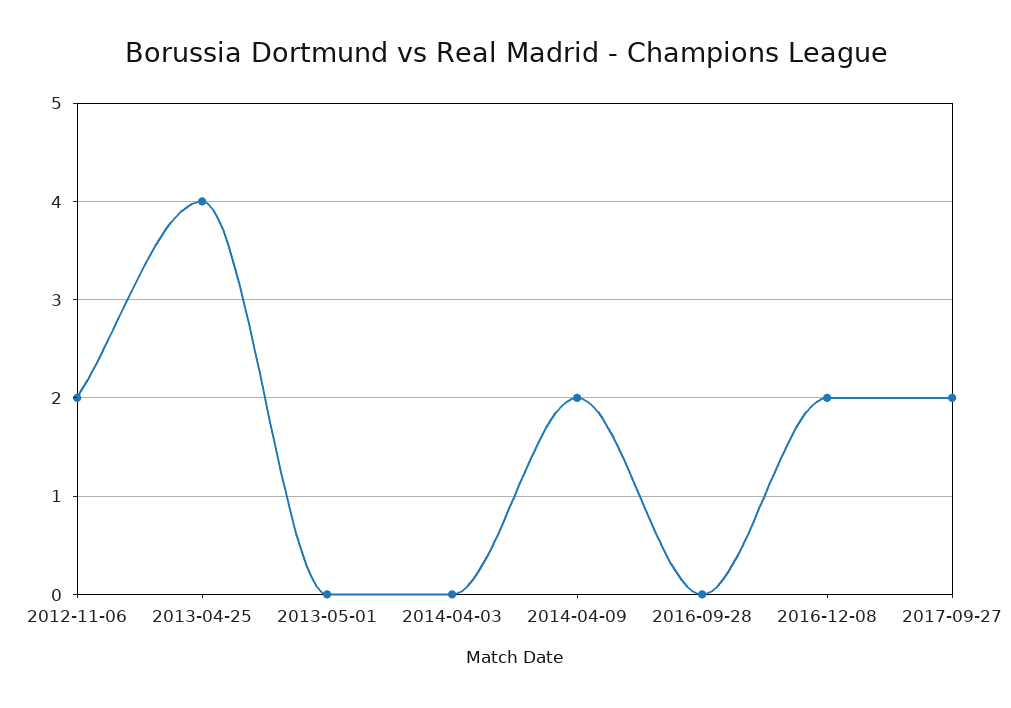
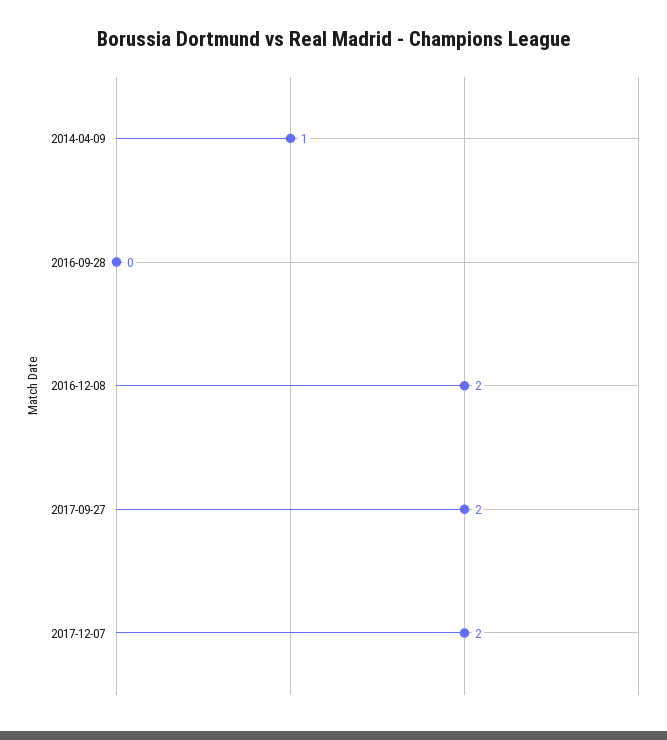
2012-11-06: 2 -> none
2013-04-25: 4 -> none
2013-05-01: 0 -> none
2014-04-03: 0 -> none
2014-04-09: 2 -> 1
2017-12-07: none -> 2

